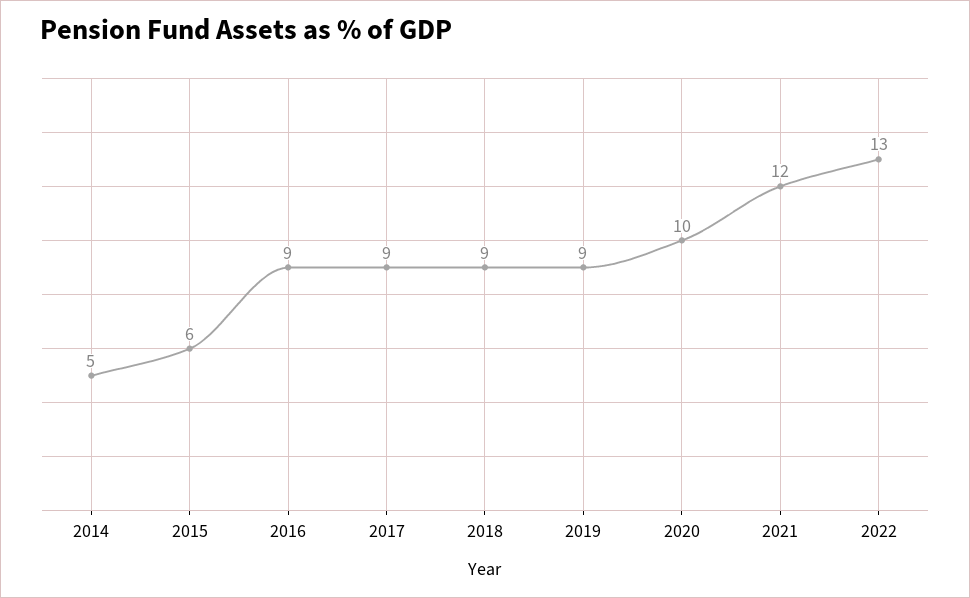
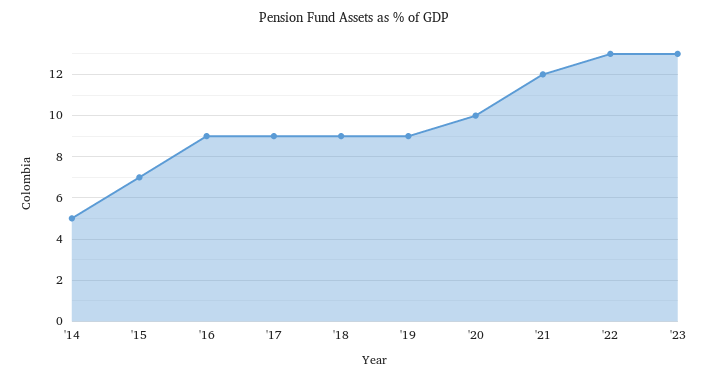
2015: 6 -> 7
'23: none -> 13

